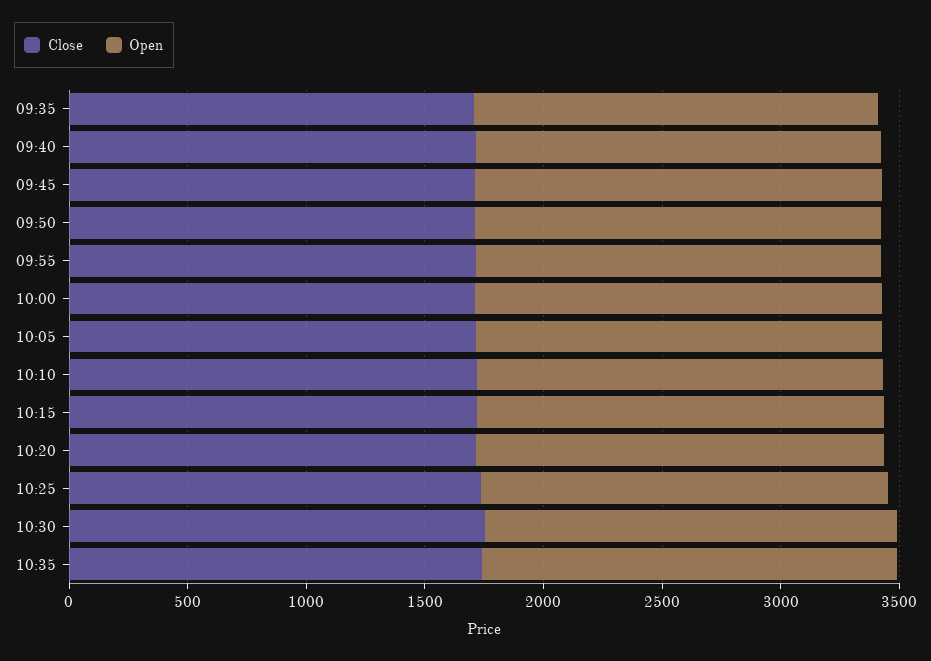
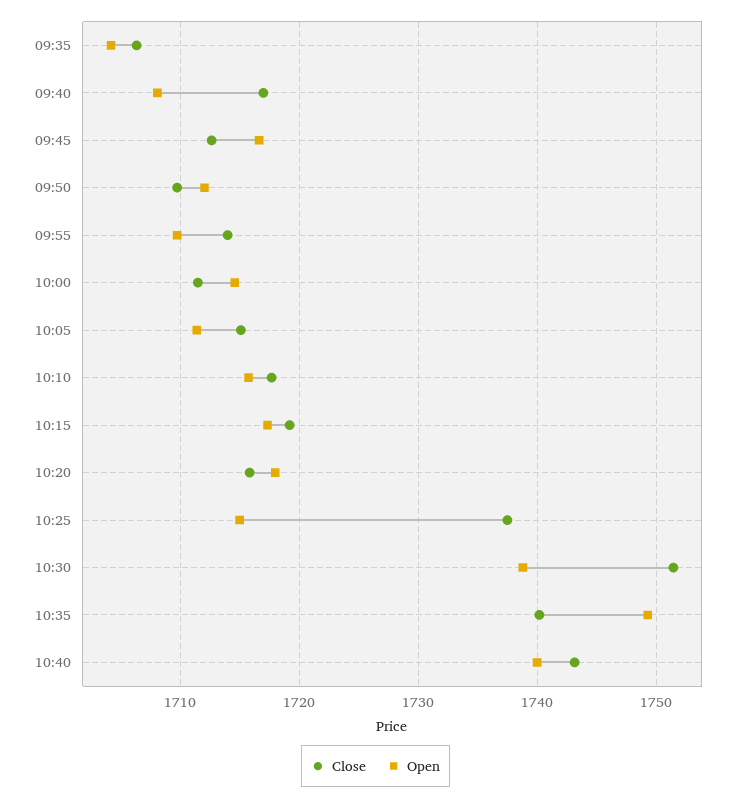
Close, 10:40: none -> 1743
Open, 10:40: none -> 1740

